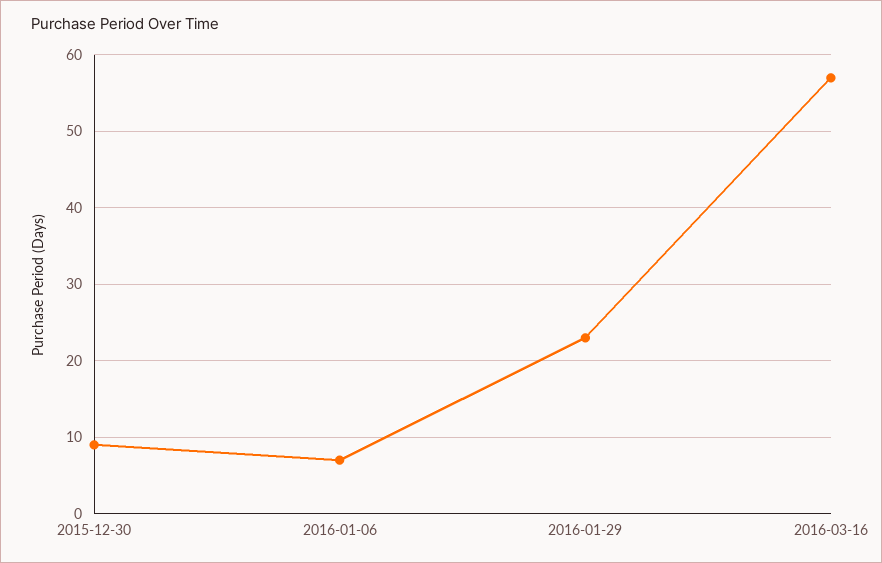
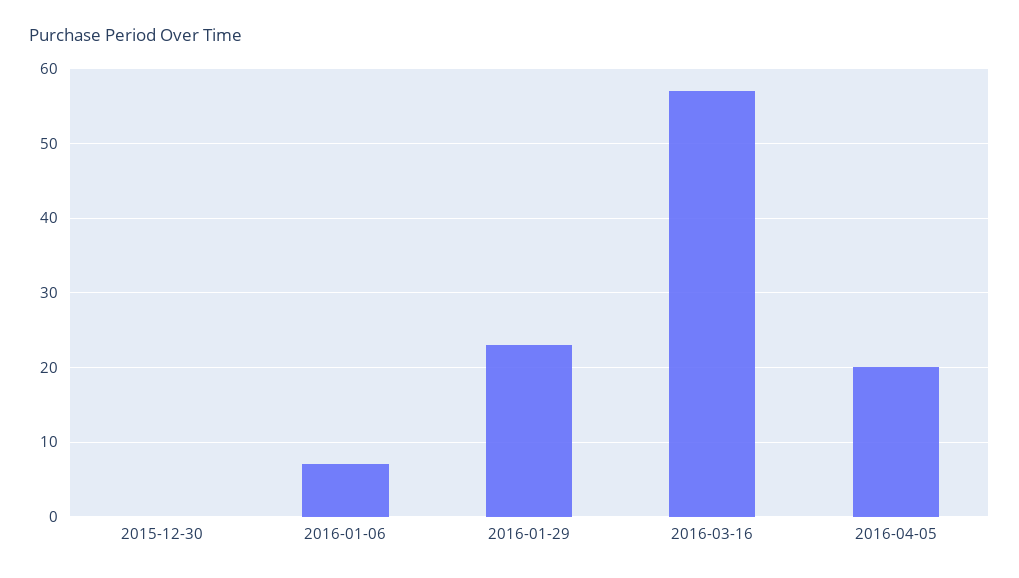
2015-12-30: 9 -> 0
2016-04-05: none -> 20

